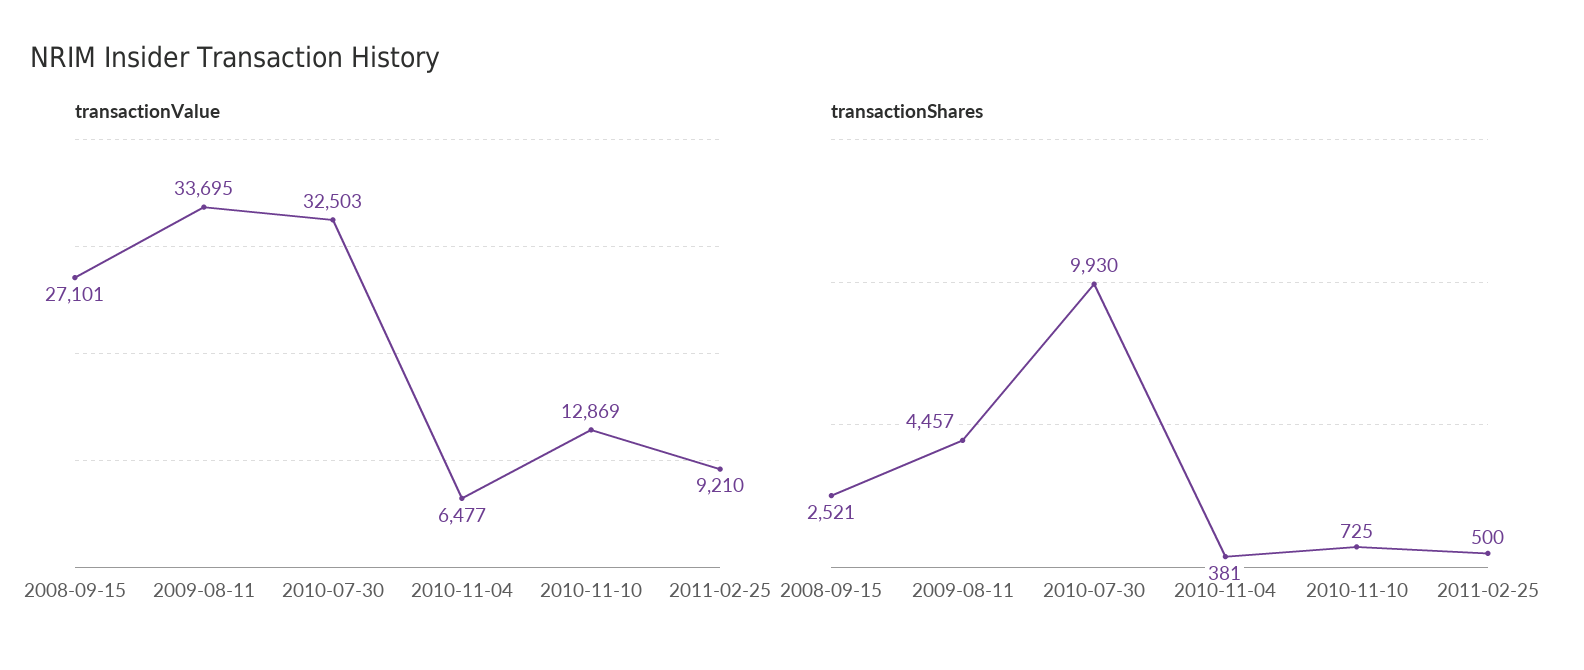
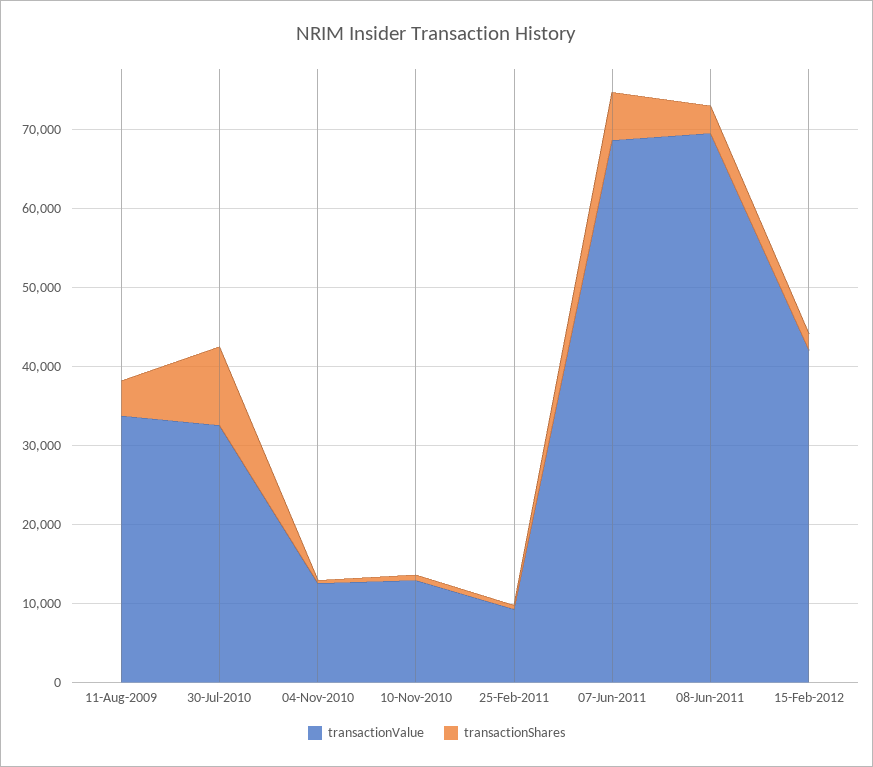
transactionValue, 2008-09-15: 27101 -> none
transactionValue, 2010-11-04: 6477 -> 12000
transactionShares, 2008-09-15: 2521 -> none
transactionValue, 07-Jun-2011: none -> 68000
transactionShares, 07-Jun-2011: none -> 6000
transactionValue, 08-Jun-2011: none -> 70000
transactionShares, 08-Jun-2011: none -> 4000
transactionValue, 15-Feb-2012: none -> 42000
transactionShares, 15-Feb-2012: none -> 2000

